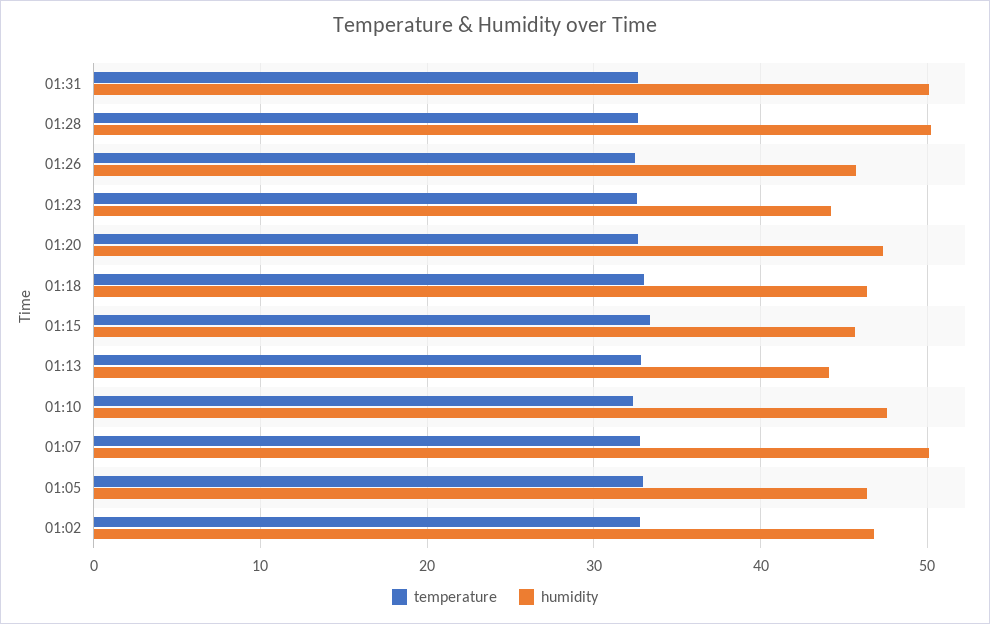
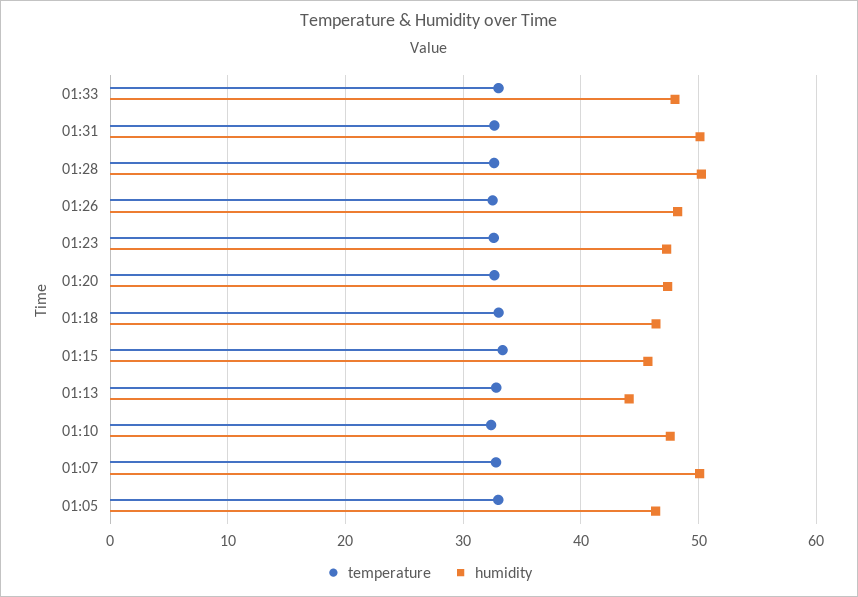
humidity, 01:26: 46 -> 48
humidity, 01:23: 44 -> 47
temperature, 01:02: 33 -> none
humidity, 01:02: 47 -> none
temperature, 01:33: none -> 33
humidity, 01:33: none -> 48

